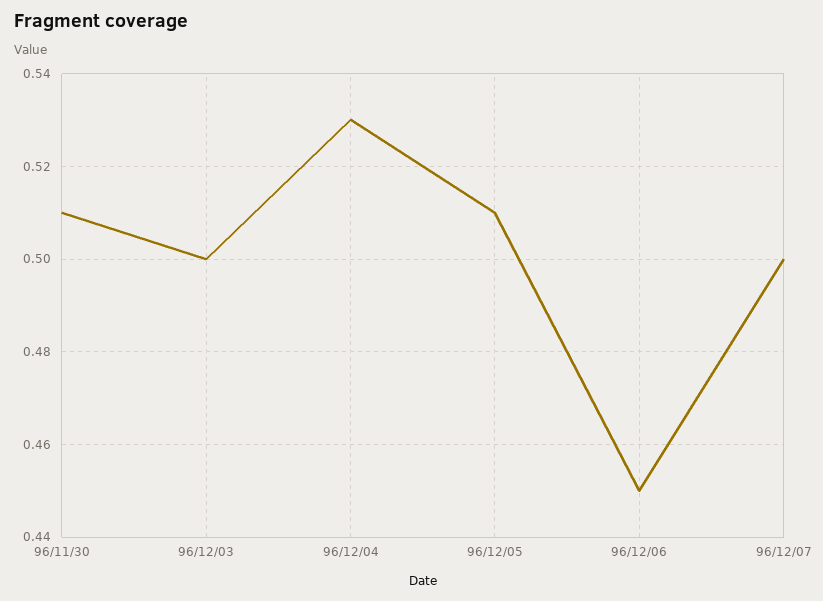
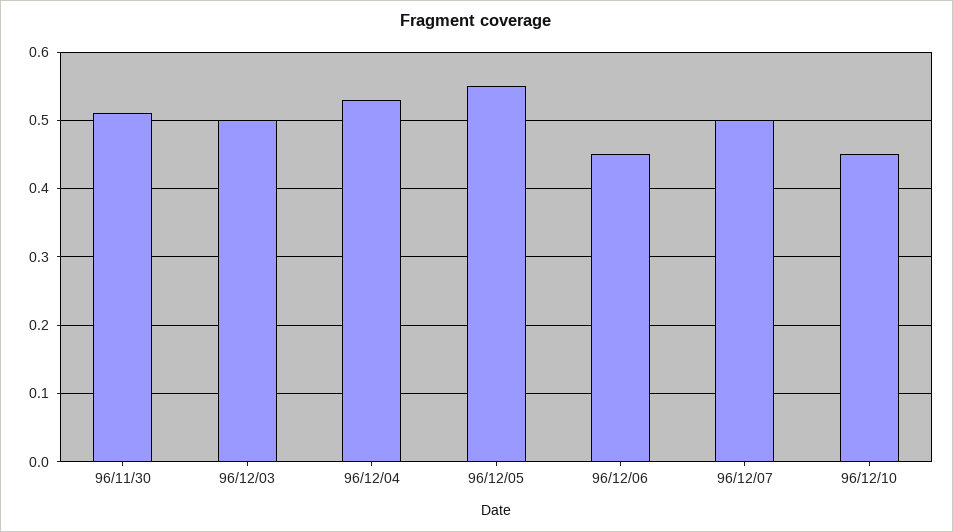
96/12/05: 0.51 -> 0.55
96/12/10: none -> 0.45

